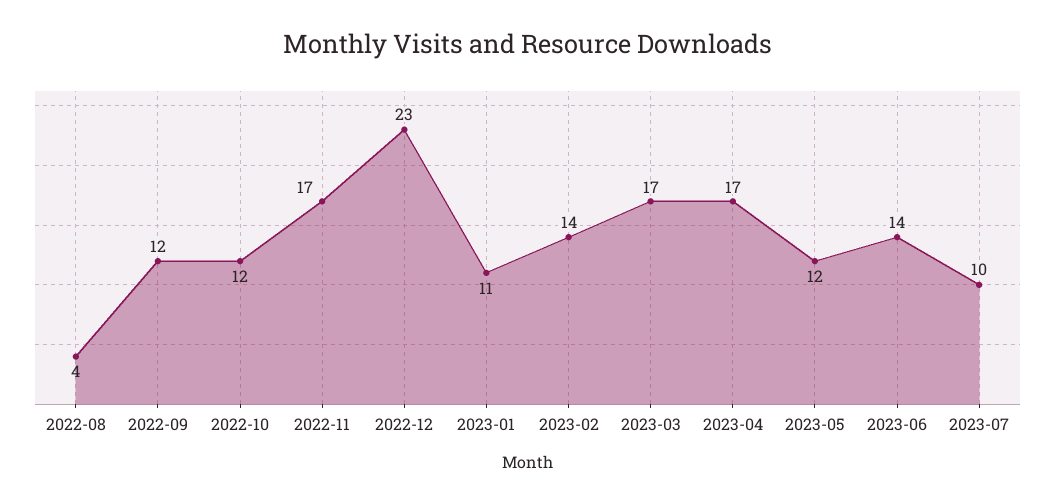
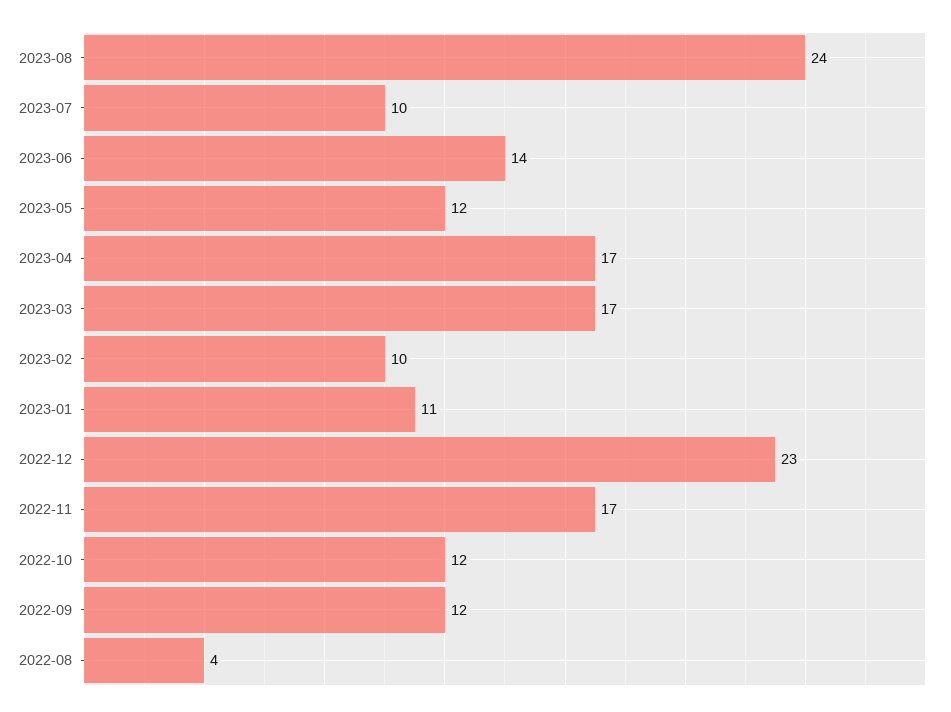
2023-02: 14 -> 10
2023-08: none -> 24

